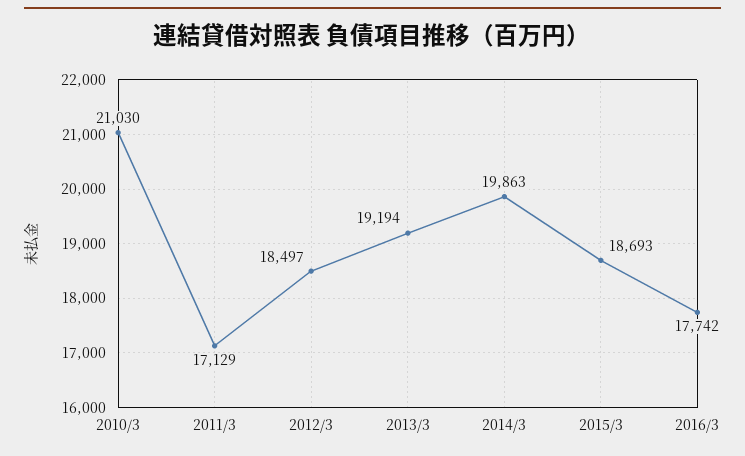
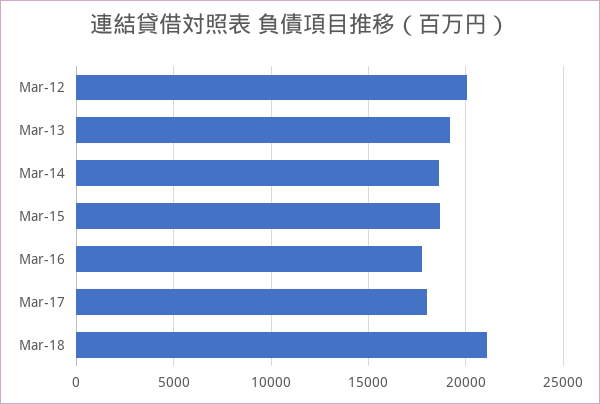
2010/3: 21030 -> none
2011/3: 17129 -> none
2012/3: 18497 -> 20000
2014/3: 19863 -> 18500
Mar-17: none -> 18000
Mar-18: none -> 21000

